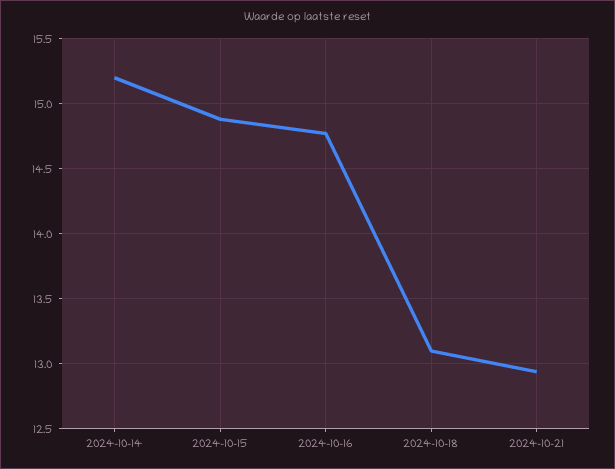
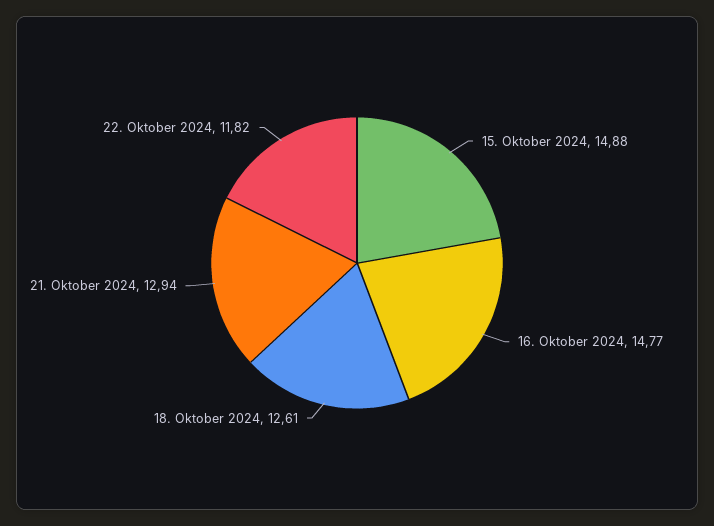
2024-10-14: 15.2 -> none
2024-10-18: 13.1 -> 12.61
22. Oktober 2024: none -> 11.82

